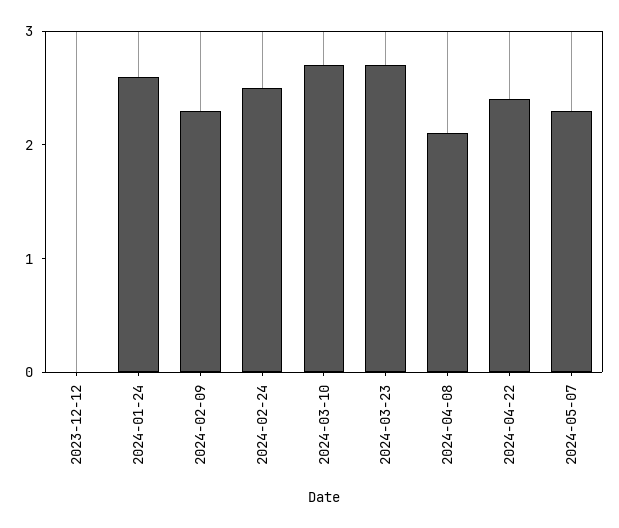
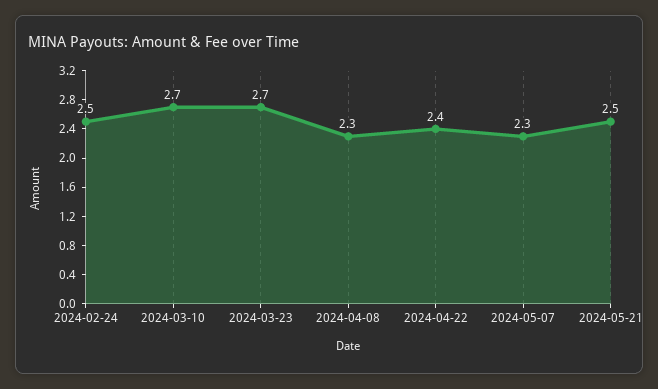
2023-12-12: 0 -> none
2024-01-24: 2.6 -> none
2024-02-09: 2.3 -> none
2024-04-08: 2.1 -> 2.3
2024-05-21: none -> 2.5

